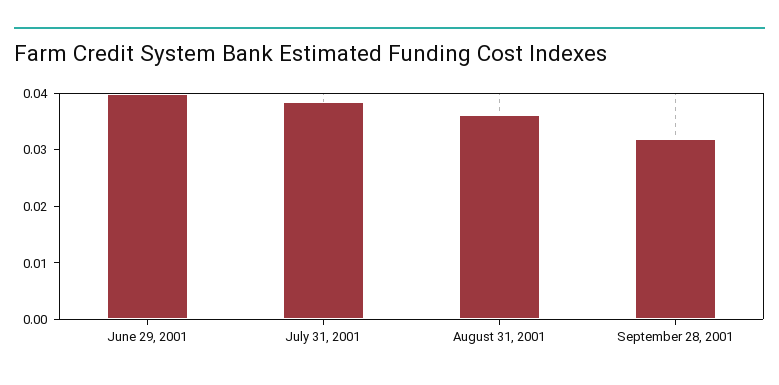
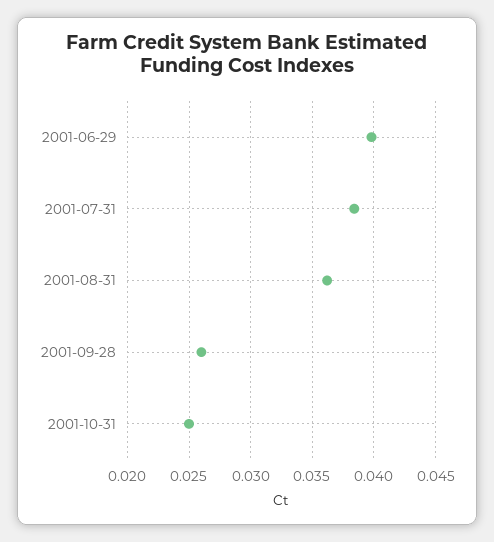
September 28, 2001: 0.032 -> 0.026
2001-10-31: none -> 0.025

